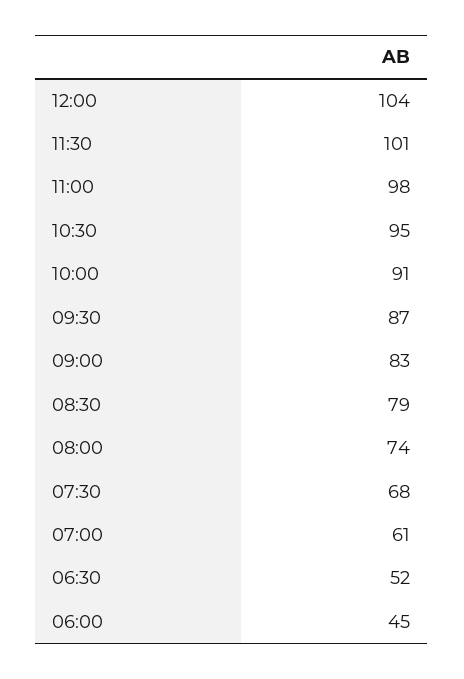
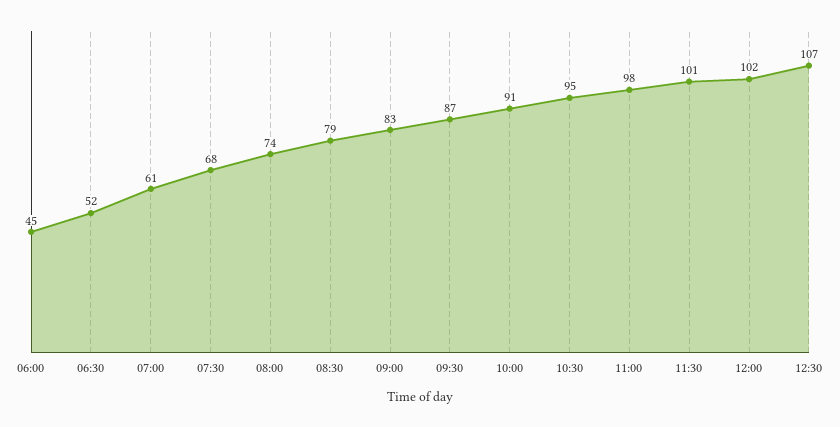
12:00: 104 -> 102
12:30: none -> 107

